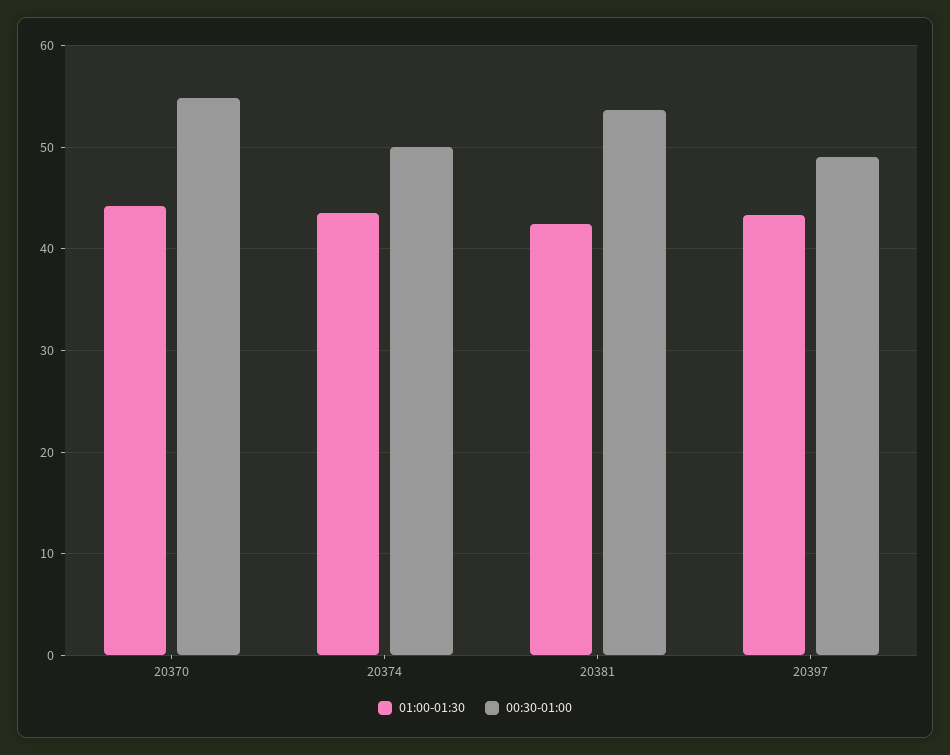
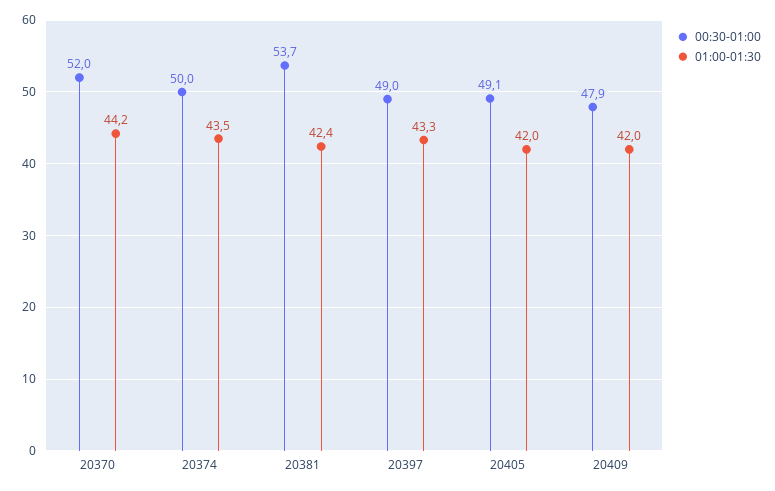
00:30-01:00, 20370: 55 -> 52
00:30-01:00, 20405: none -> 49.1
01:00-01:30, 20405: none -> 42
00:30-01:00, 20409: none -> 47.9
01:00-01:30, 20409: none -> 42

